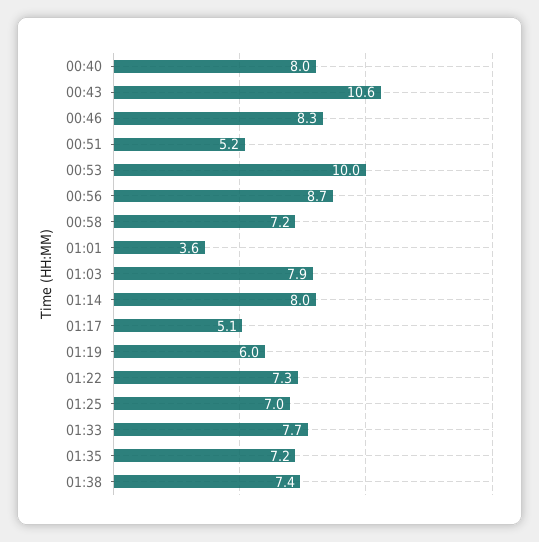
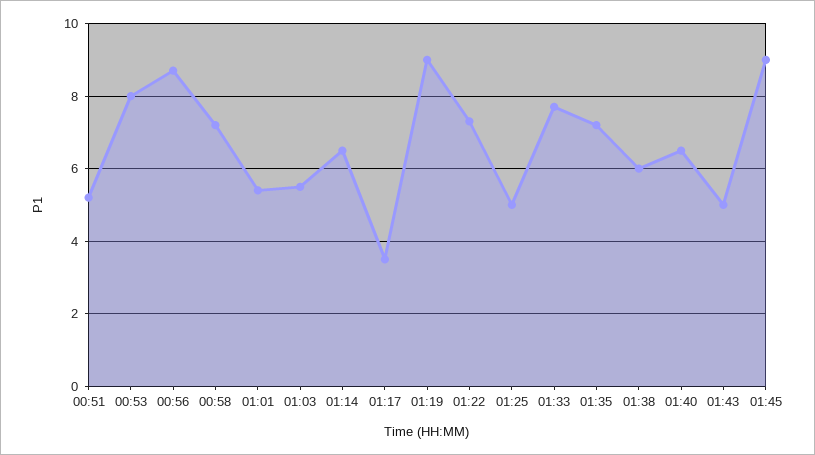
00:40: 8 -> none
00:43: 10.6 -> none
00:46: 8.3 -> none
00:53: 10 -> 8
01:01: 3.6 -> 5.5
01:03: 7.9 -> 5.5
01:14: 8 -> 6.5
01:17: 5.1 -> 3.5
01:19: 6 -> 9
01:25: 7 -> 5
01:38: 7.4 -> 6
01:40: none -> 6.5
01:43: none -> 5
01:45: none -> 9

